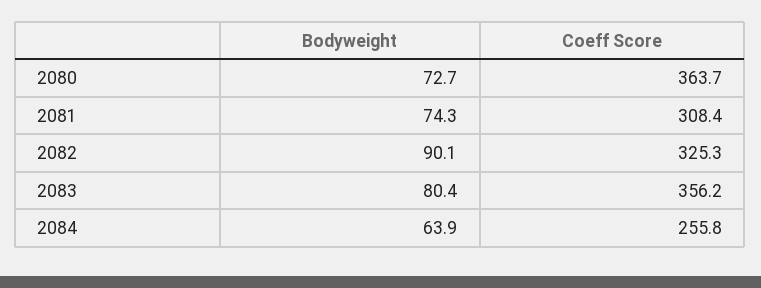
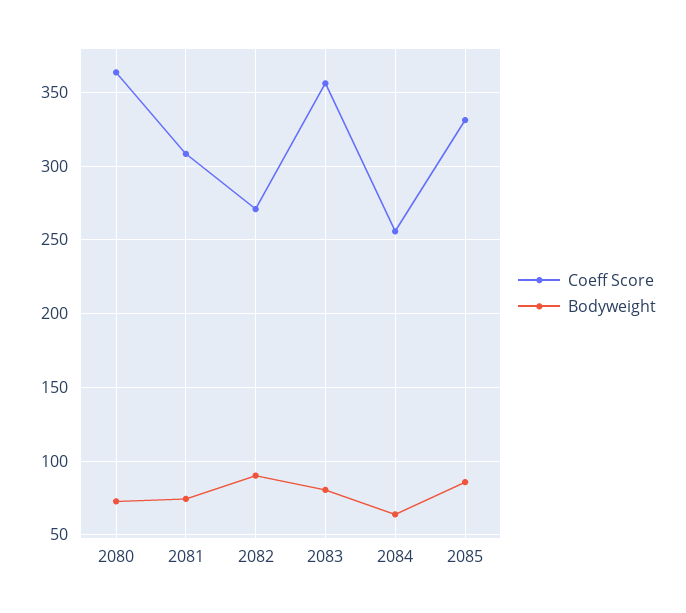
Coeff Score, 2082: 325.3 -> 270
Coeff Score, 2085: none -> 330
Bodyweight, 2085: none -> 85

